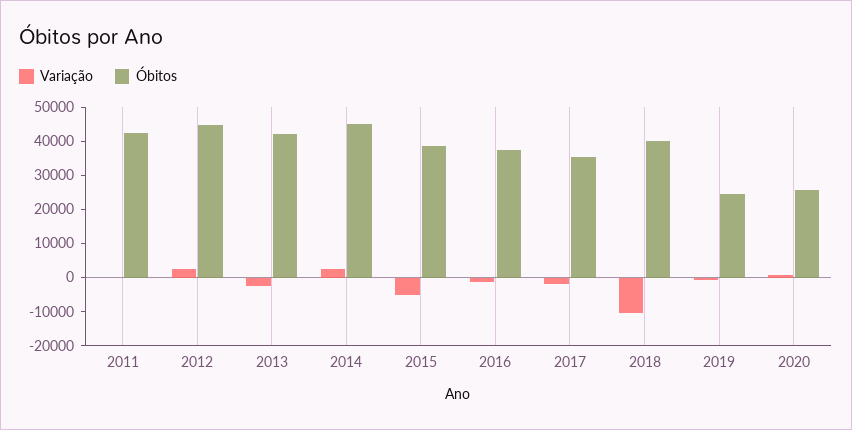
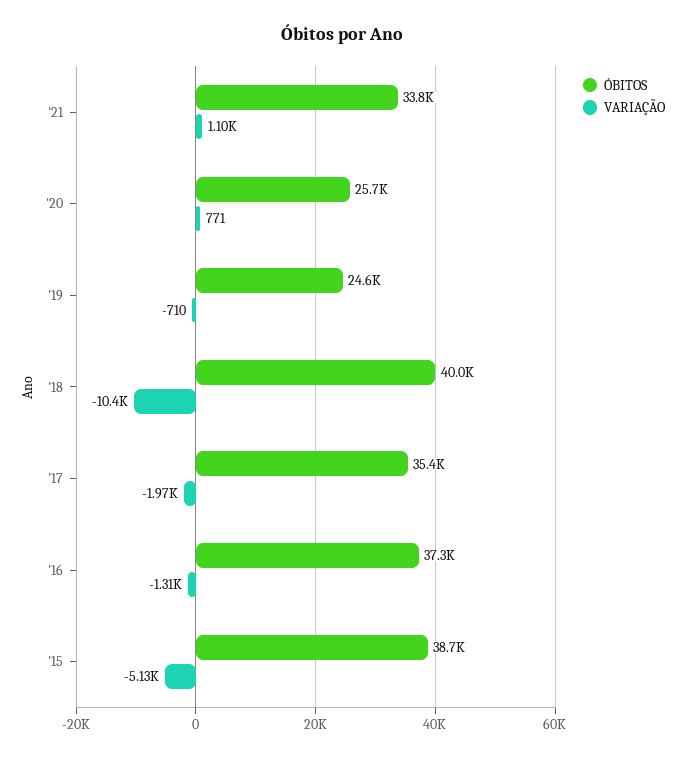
Variação, 2011: 0 -> none
Óbitos, 2011: 42500 -> none
Variação, 2012: 2500 -> none
Óbitos, 2012: 45000 -> none
Variação, 2013: -2500 -> none
Óbitos, 2013: 42500 -> none
Variação, 2014: 2500 -> none
Óbitos, 2014: 45000 -> none
Óbitos, '21: none -> 33800
Variação, '21: none -> 1100

